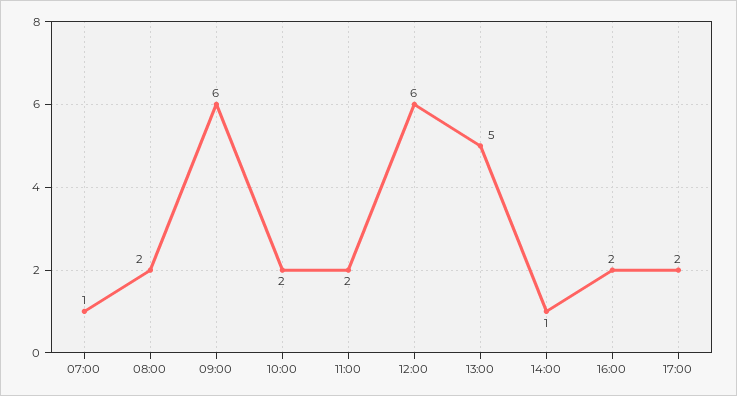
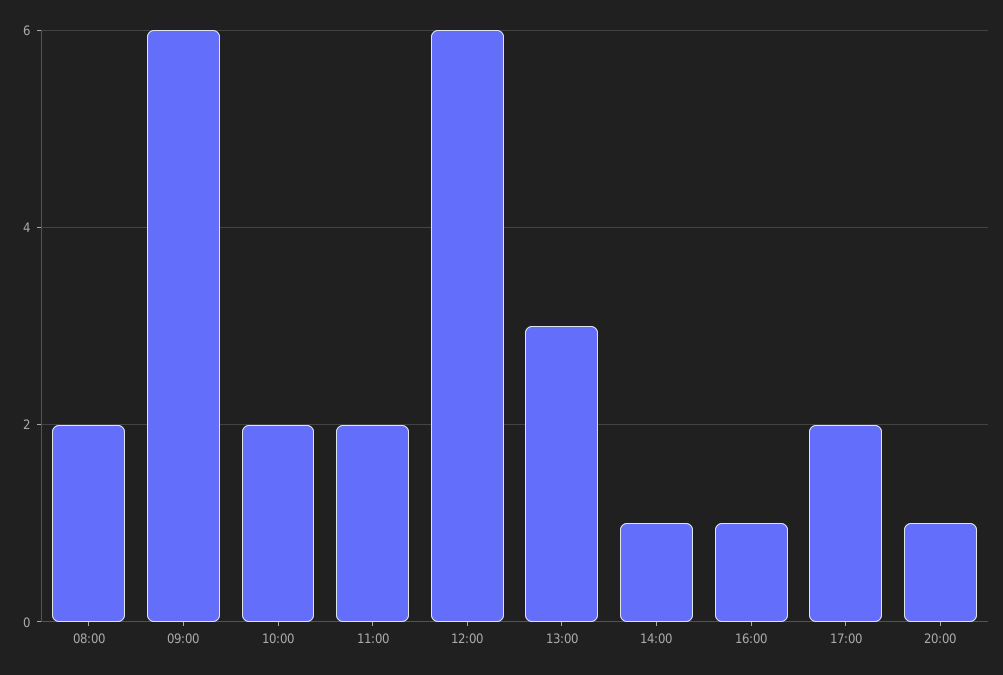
07:00: 1 -> none
13:00: 5 -> 3
16:00: 2 -> 1
20:00: none -> 1

